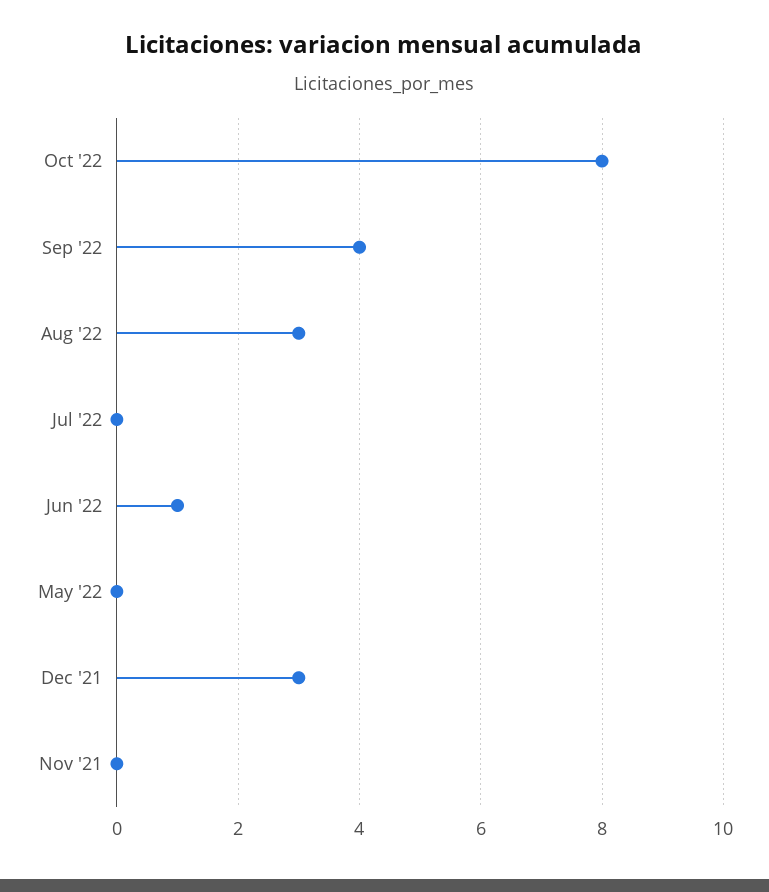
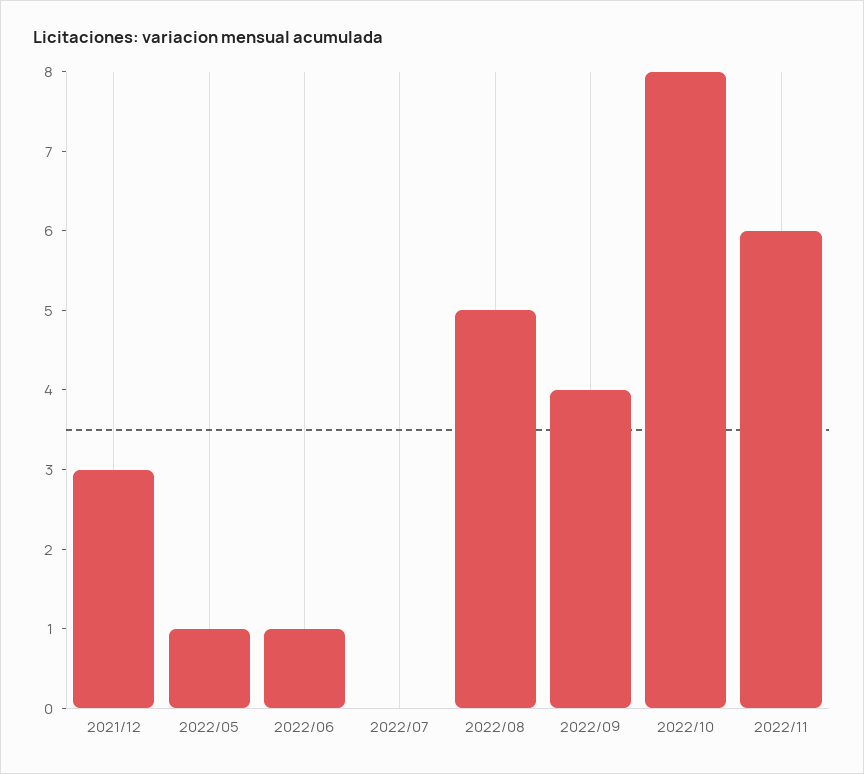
Aug '22: 3 -> 5
May '22: 0 -> 1
Nov '21: 0 -> none
2022/11: none -> 6

